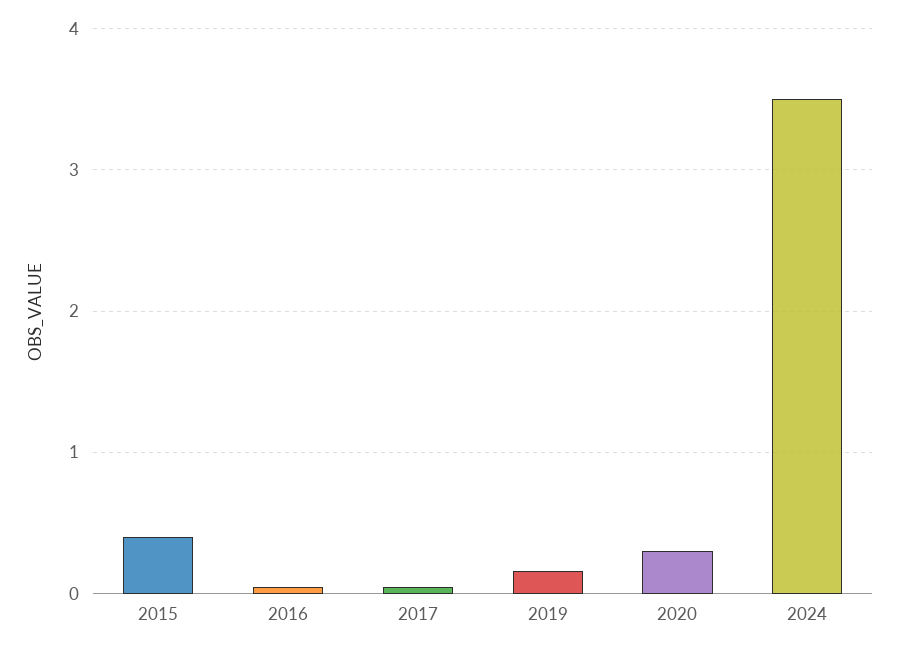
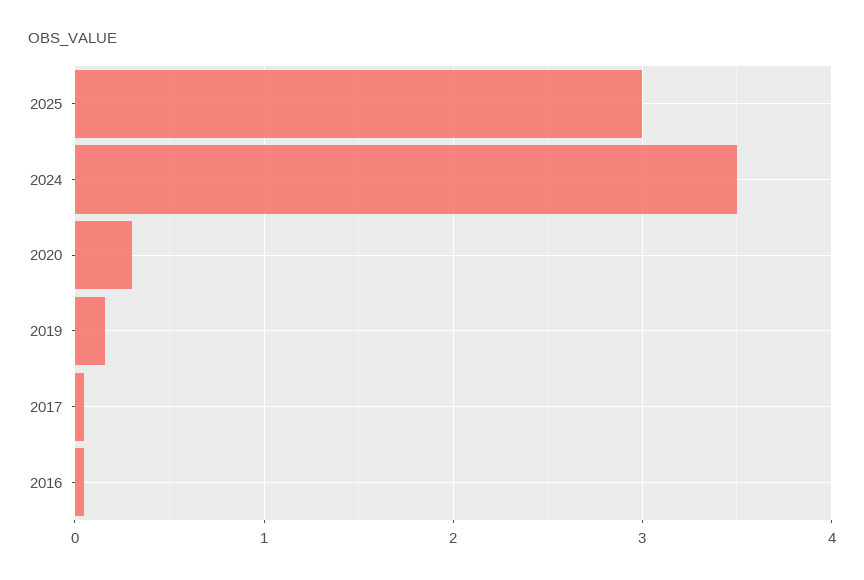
2015: 0.4 -> none
2025: none -> 3

